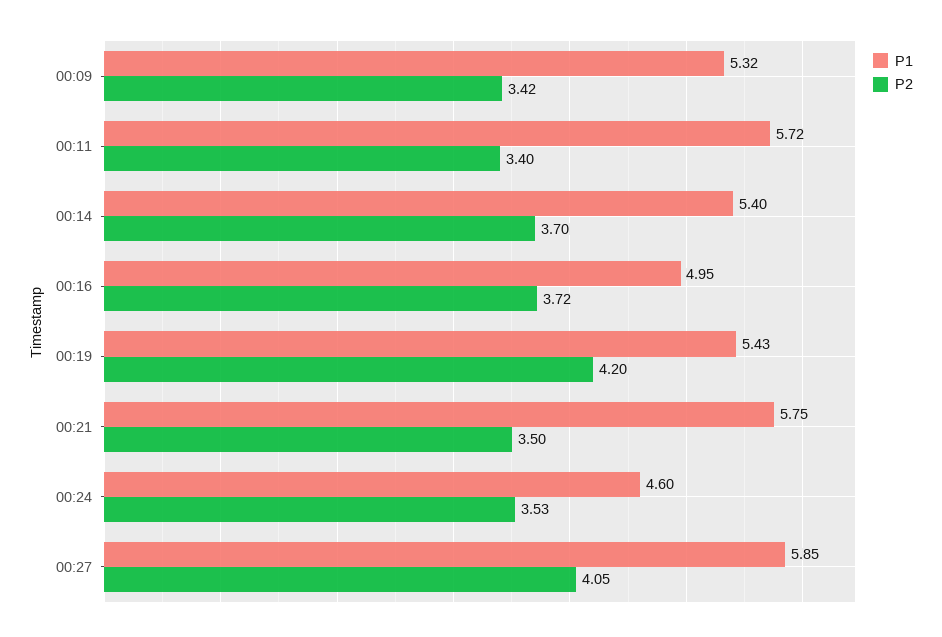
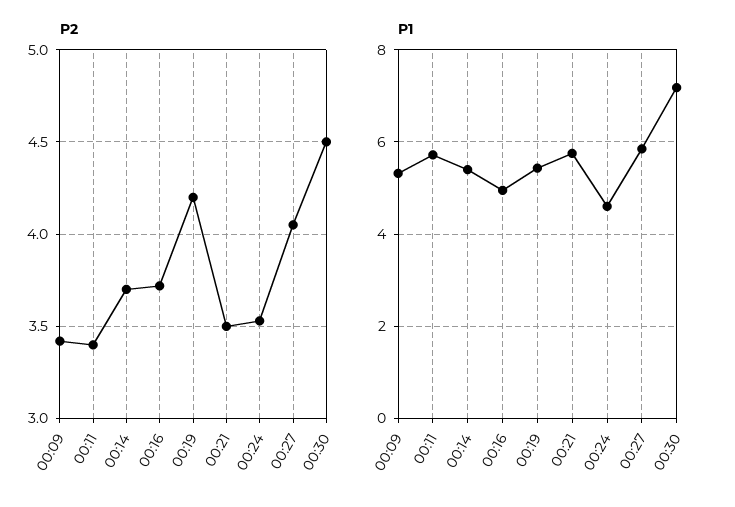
P2, 00:30: none -> 4.5
P1, 00:30: none -> 7.2

